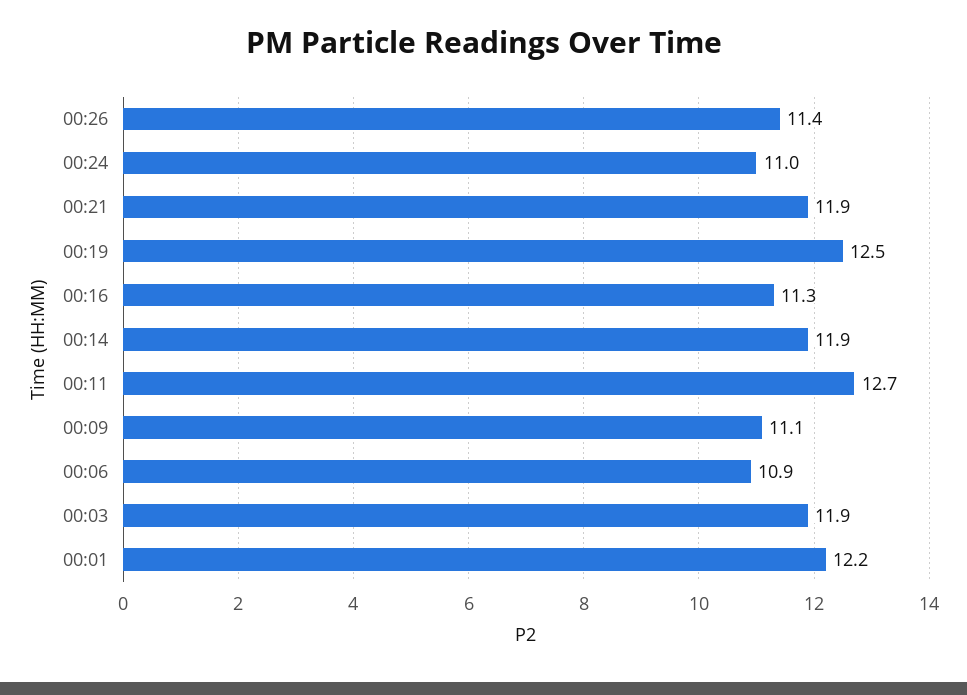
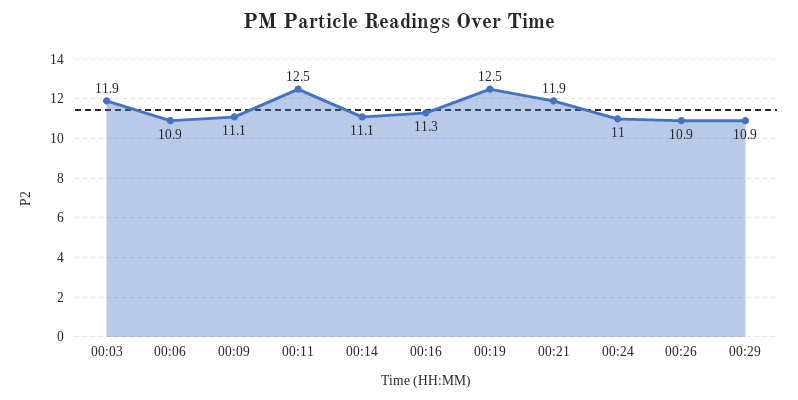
00:26: 11.4 -> 10.9
00:14: 11.9 -> 11.1
00:11: 12.7 -> 12.5
00:01: 12.2 -> none
00:29: none -> 10.9

